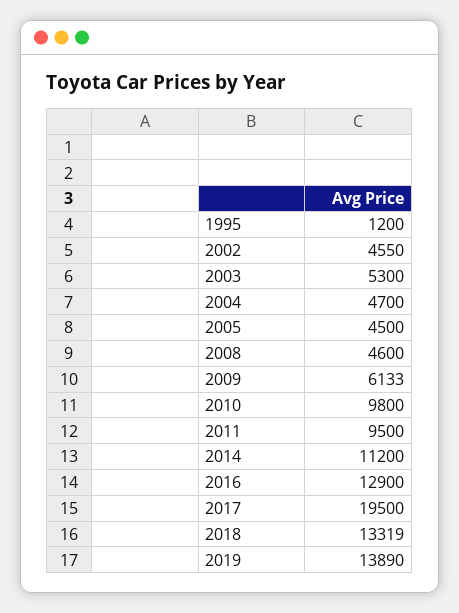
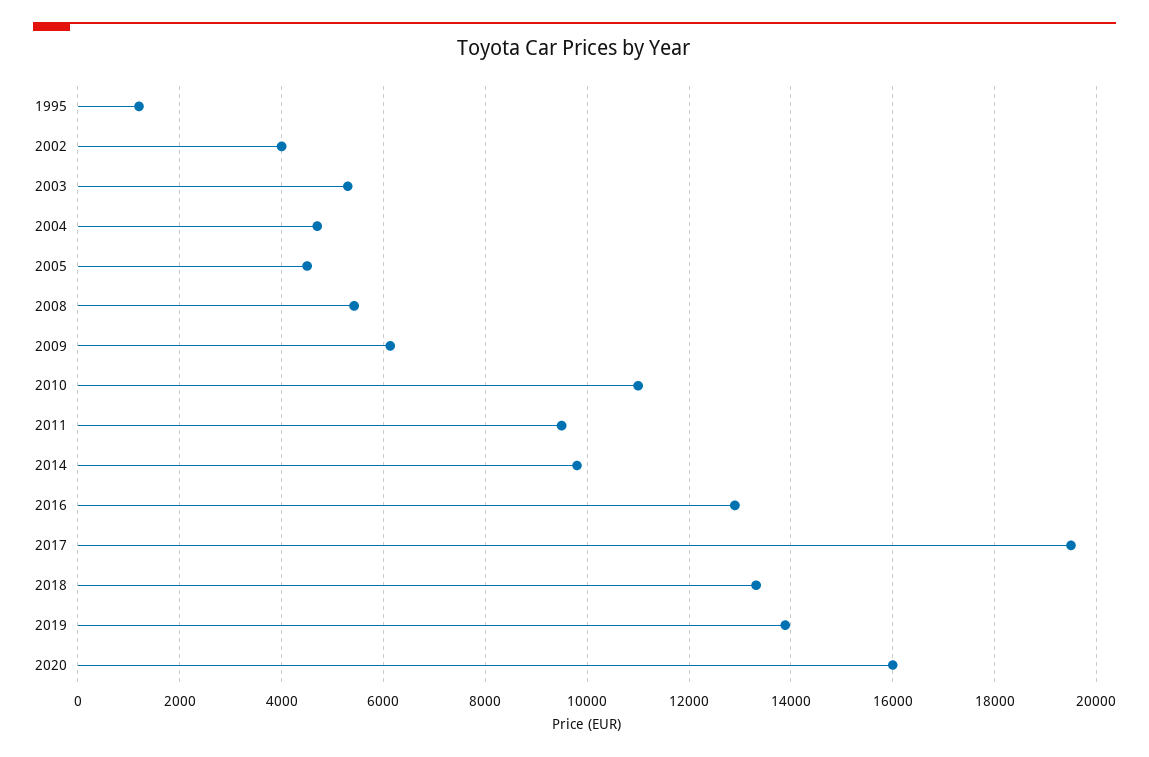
2002: 4550 -> 4000
2008: 4600 -> 5400
2010: 9800 -> 11000
2014: 11200 -> 9800
2020: none -> 16000

